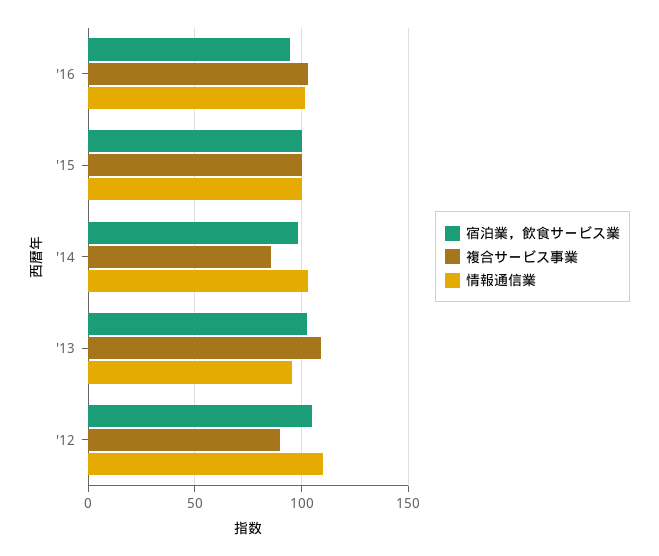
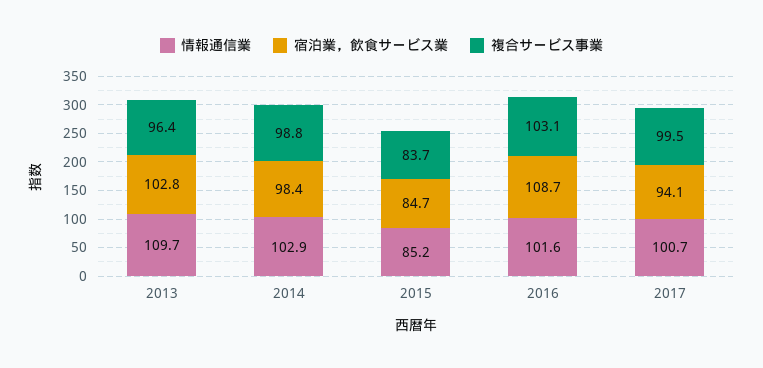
宿泊業，飲食サービス業, '16: 95 -> 108.7
宿泊業，飲食サービス業, '15: 100 -> 84.7
複合サービス事業, '15: 100 -> 83.7
情報通信業, '15: 100 -> 85.2
複合サービス事業, '14: 85 -> 98.8
複合サービス事業, '13: 110 -> 96.4
情報通信業, '13: 95 -> 109.7
宿泊業，飲食サービス業, '12: 105 -> none
複合サービス事業, '12: 90 -> none
情報通信業, '12: 110 -> none
情報通信業, 2017: none -> 100.7
宿泊業，飲食サービス業, 2017: none -> 94.1
複合サービス事業, 2017: none -> 99.5

